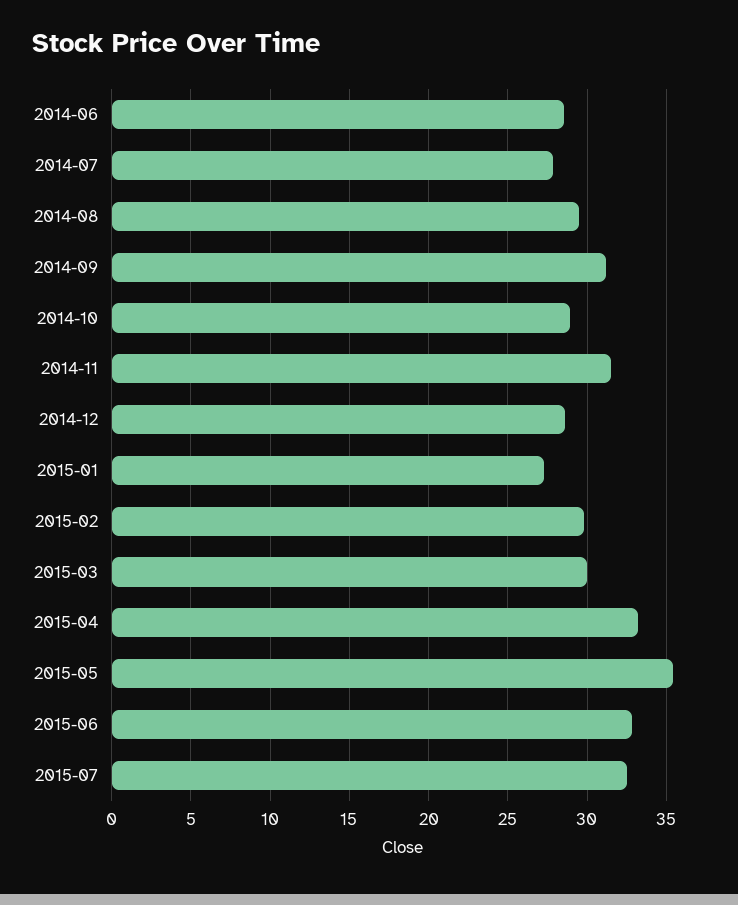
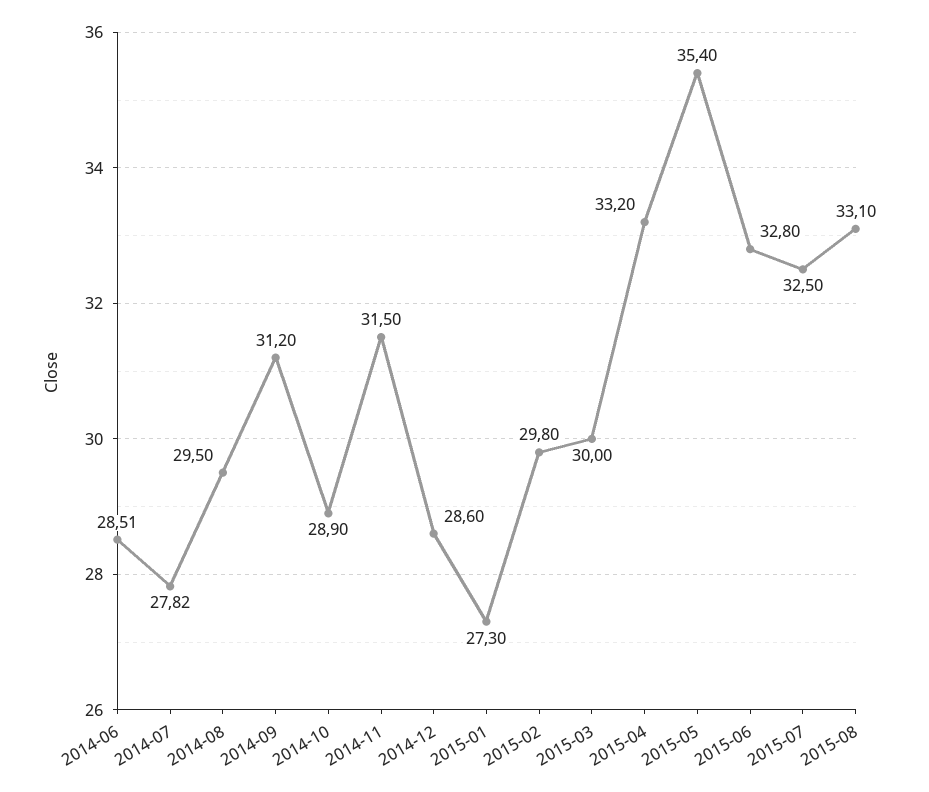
2015-08: none -> 33.1

